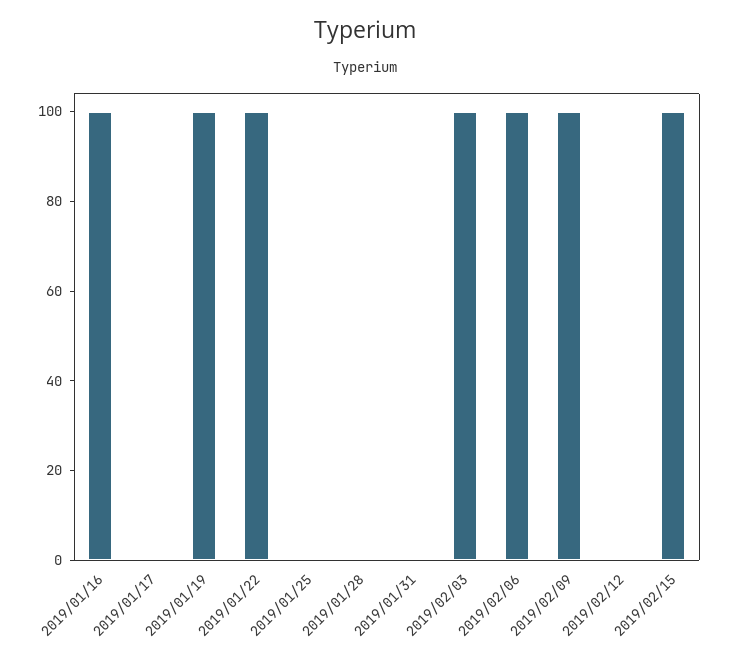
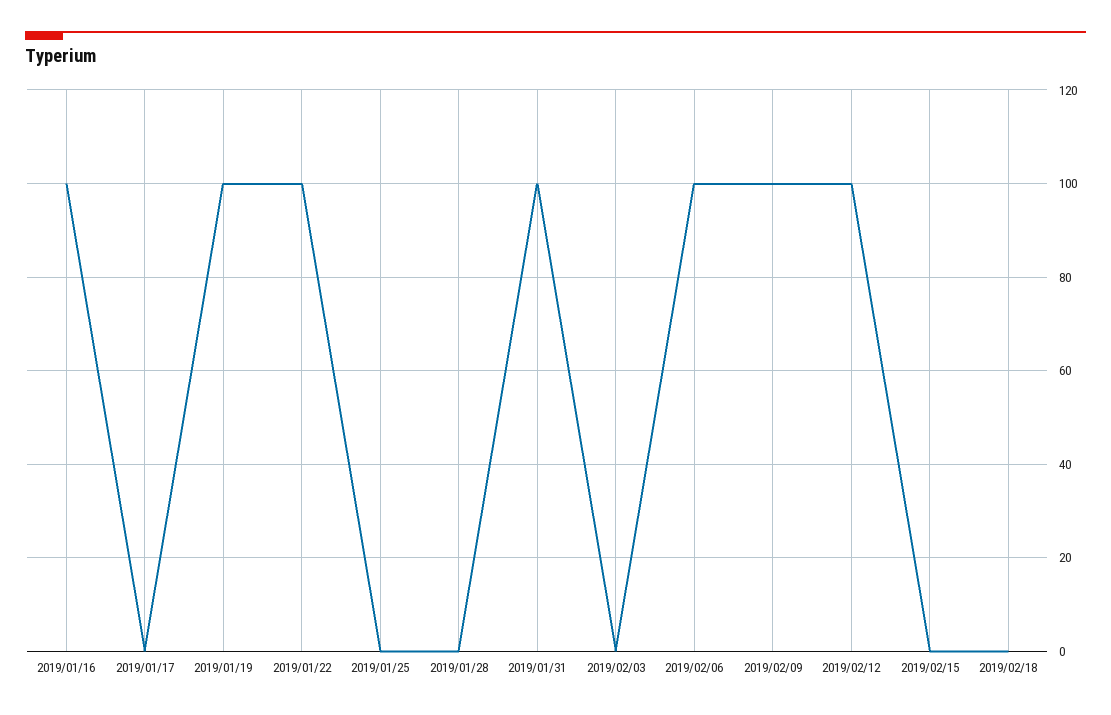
2019/01/31: 0 -> 100
2019/02/03: 100 -> 0
2019/02/12: 0 -> 100
2019/02/15: 100 -> 0
2019/02/18: none -> 0

